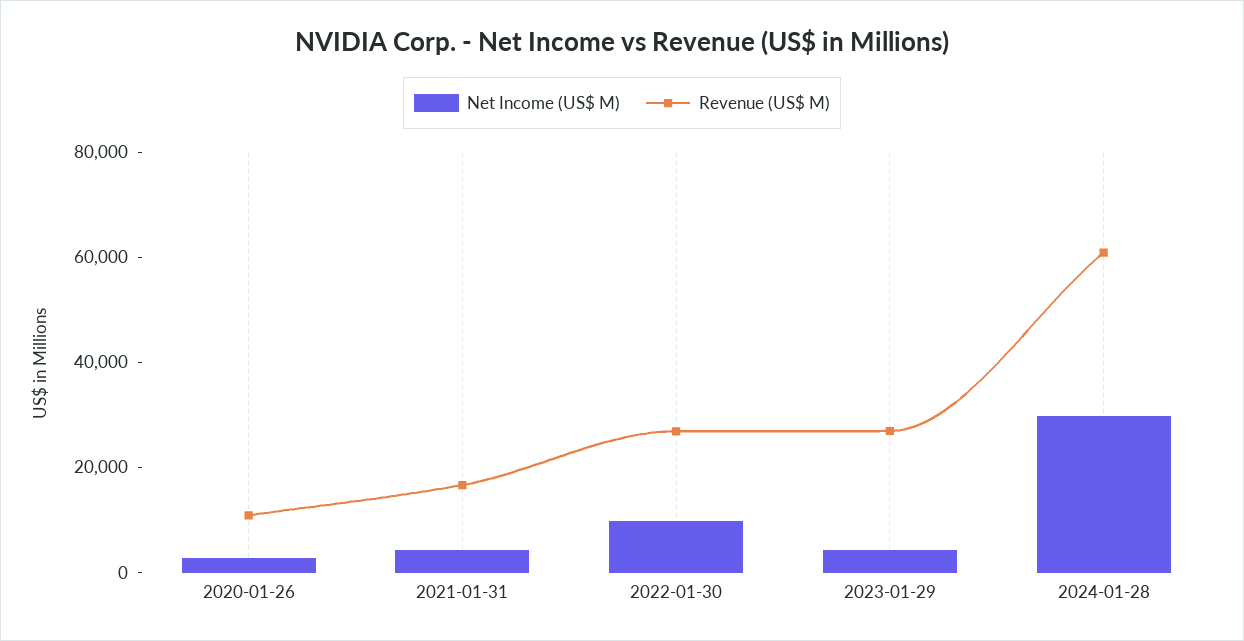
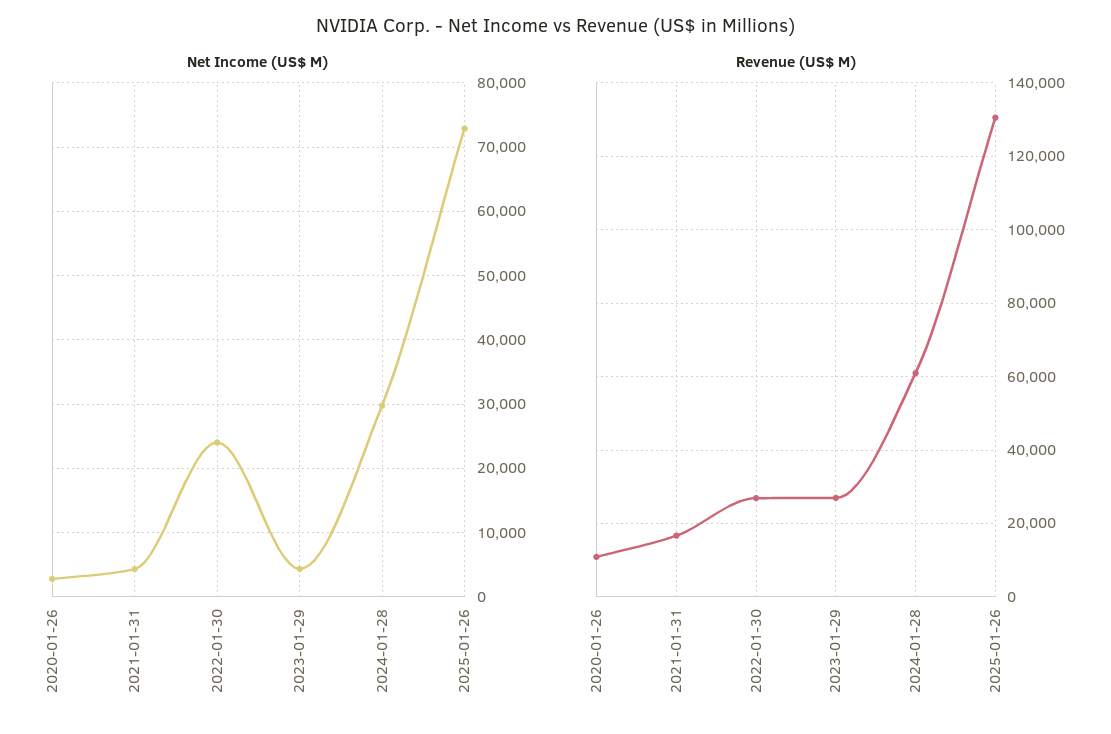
Net Income (US$ M), 2022-01-30: 10000 -> 24000
Net Income (US$ M), 2025-01-26: none -> 73000
Revenue (US$ M), 2025-01-26: none -> 130000

